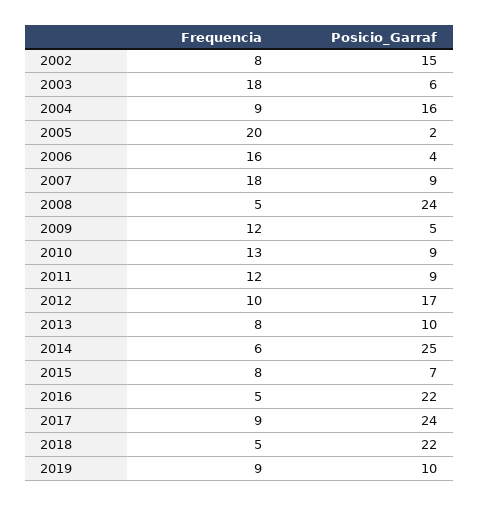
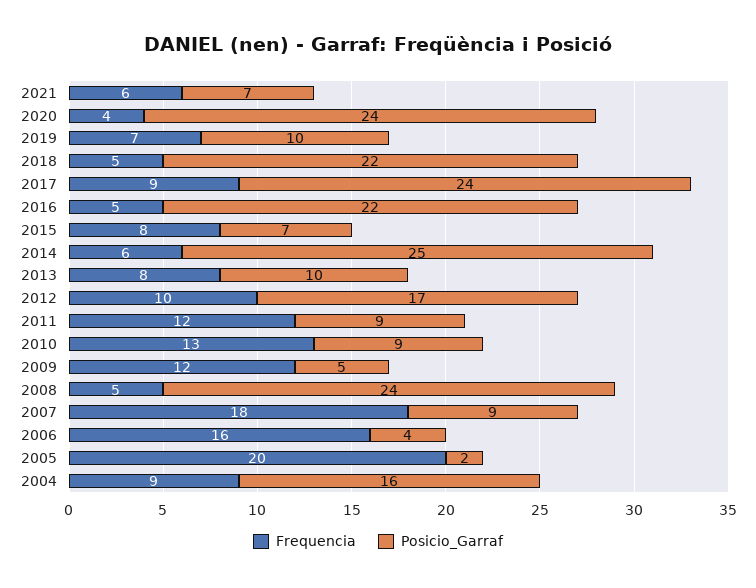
Frequencia, 2002: 8 -> none
Posicio_Garraf, 2002: 15 -> none
Frequencia, 2003: 18 -> none
Posicio_Garraf, 2003: 6 -> none
Frequencia, 2019: 9 -> 7
Frequencia, 2021: none -> 6
Posicio_Garraf, 2021: none -> 7
Frequencia, 2020: none -> 4
Posicio_Garraf, 2020: none -> 24

